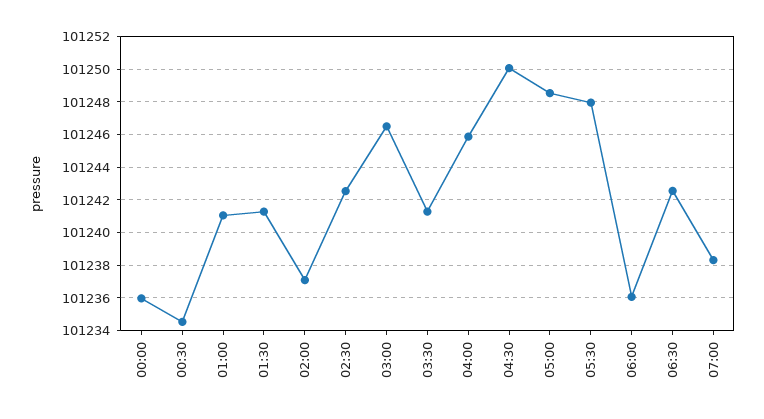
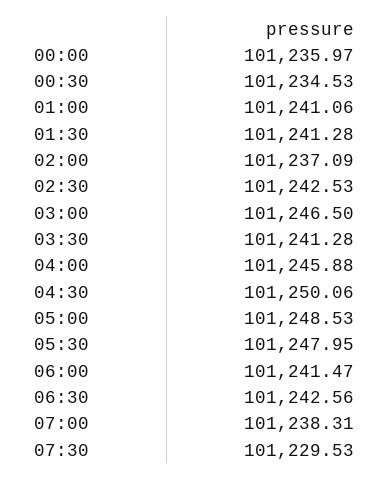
06:00: 101236 -> 101241.47
07:30: none -> 101229.53

